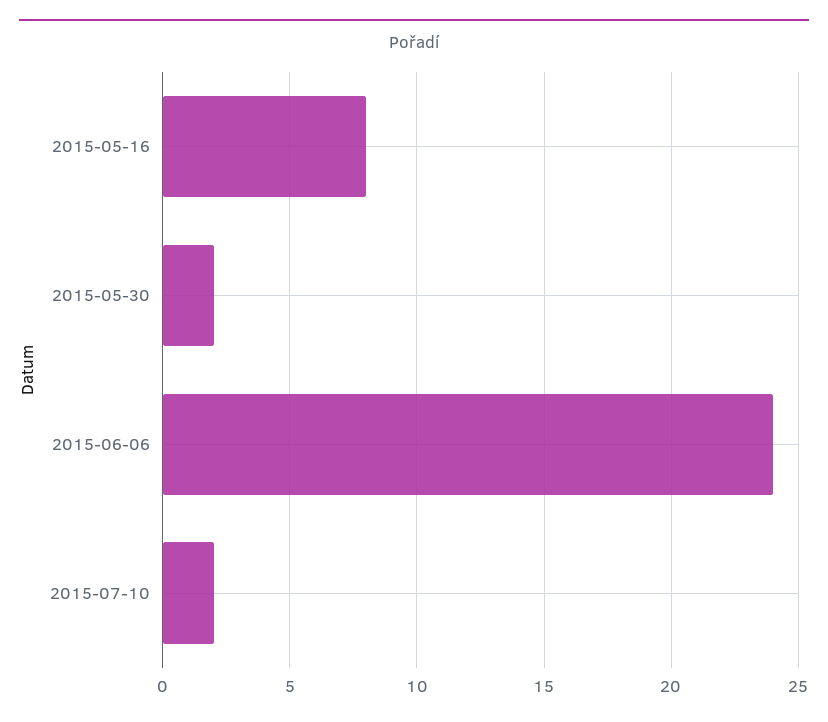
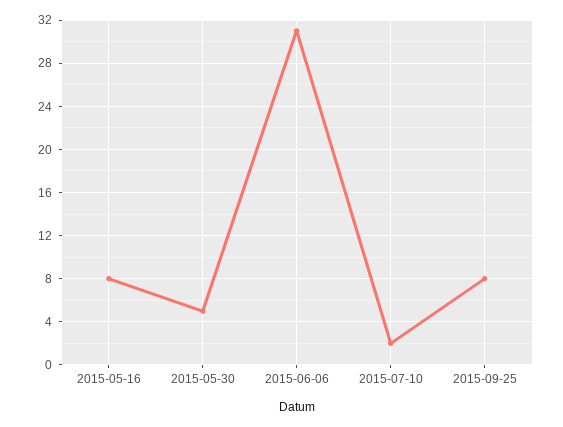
2015-05-30: 2 -> 5
2015-06-06: 24 -> 31
2015-09-25: none -> 8

